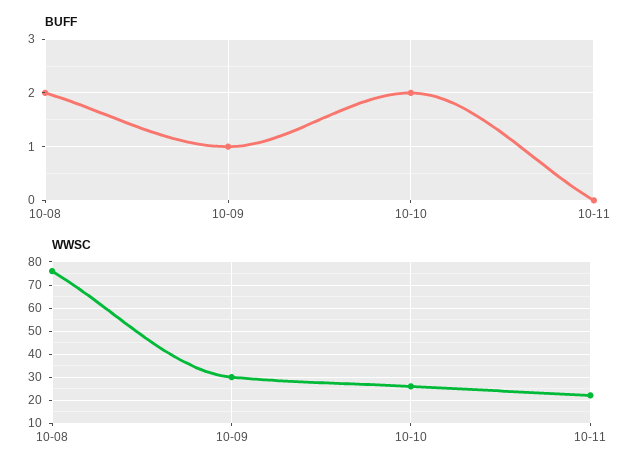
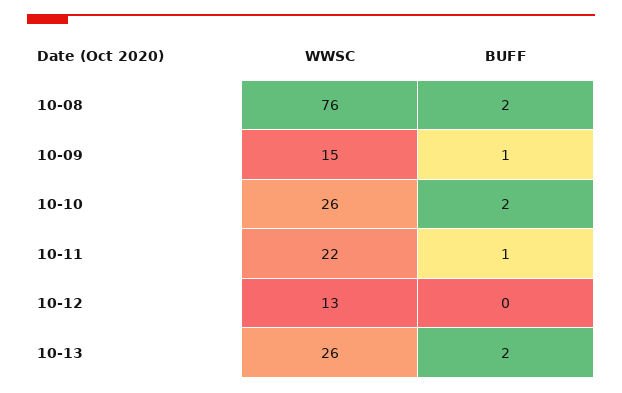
BUFF, 10-11: 0 -> 1
WWSC, 10-09: 30 -> 15
WWSC, 10-12: none -> 13
BUFF, 10-12: none -> 0
WWSC, 10-13: none -> 26
BUFF, 10-13: none -> 2

